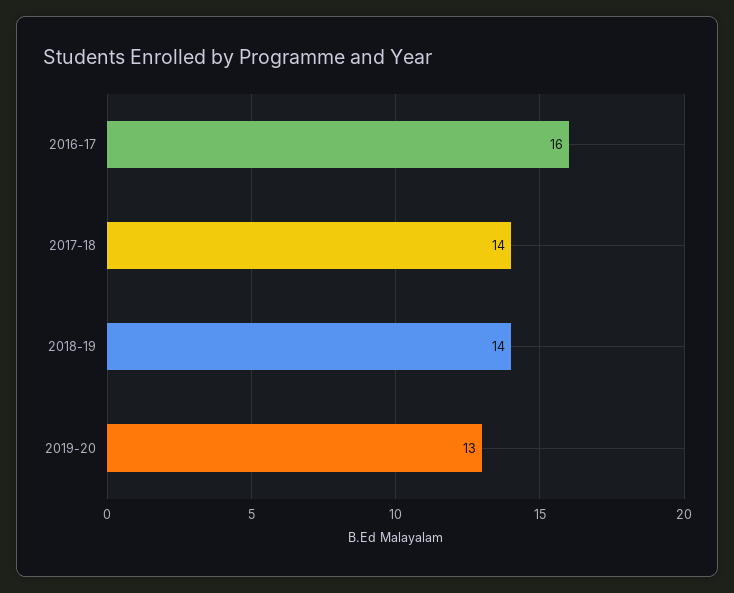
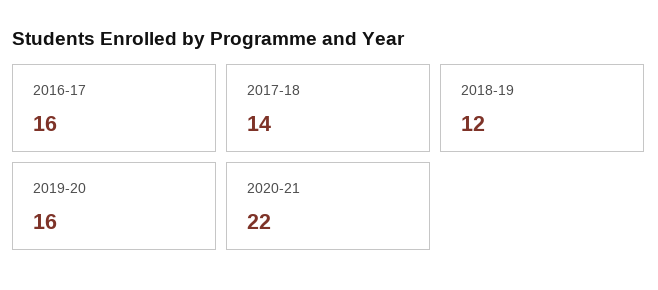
2018-19: 14 -> 12
2019-20: 13 -> 16
2020-21: none -> 22

